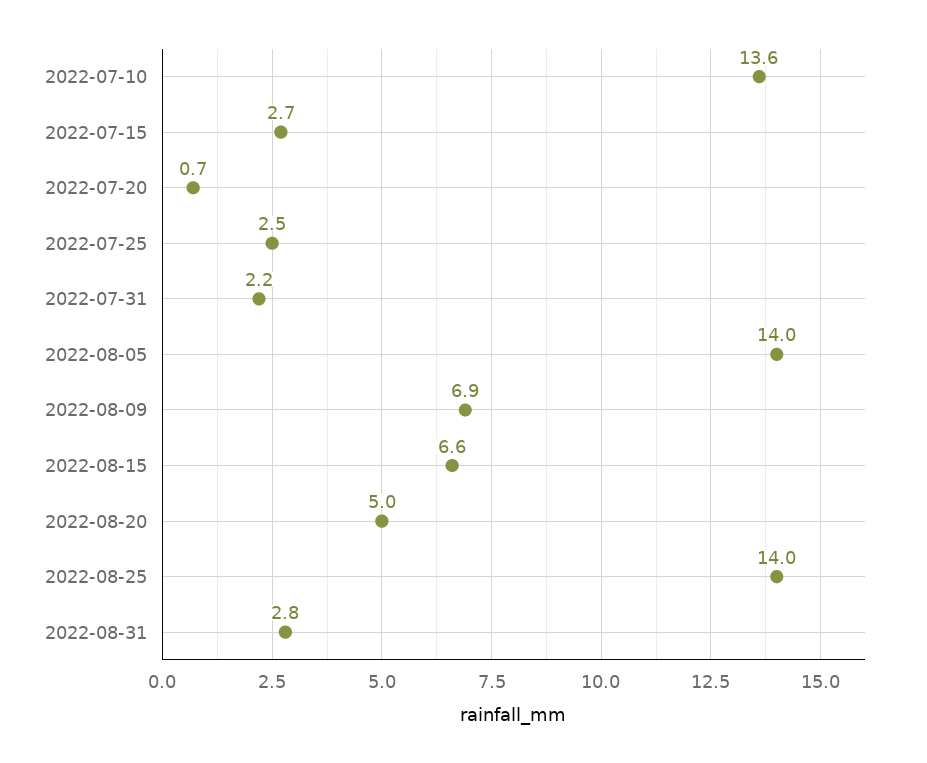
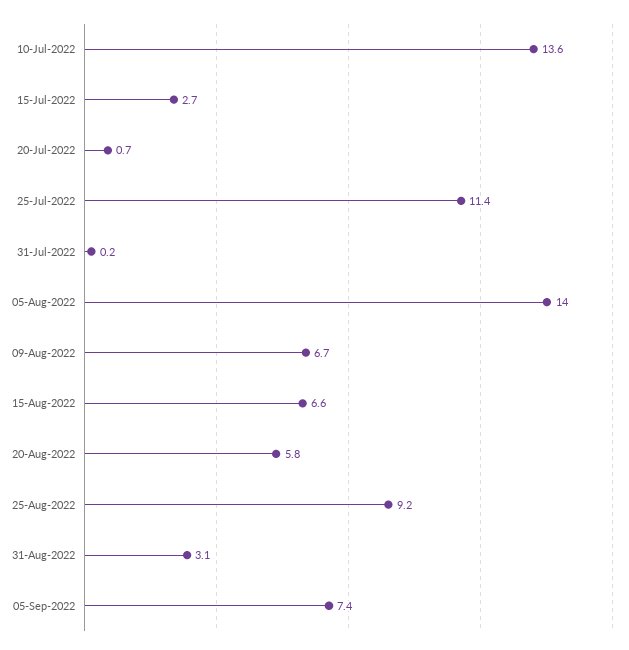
2022-07-25: 2.5 -> 11.4
2022-07-31: 2.2 -> 0.2
2022-08-09: 6.9 -> 6.7
2022-08-20: 5 -> 5.8
2022-08-25: 14 -> 9.2
2022-08-31: 2.8 -> 3.1
05-Sep-2022: none -> 7.4

